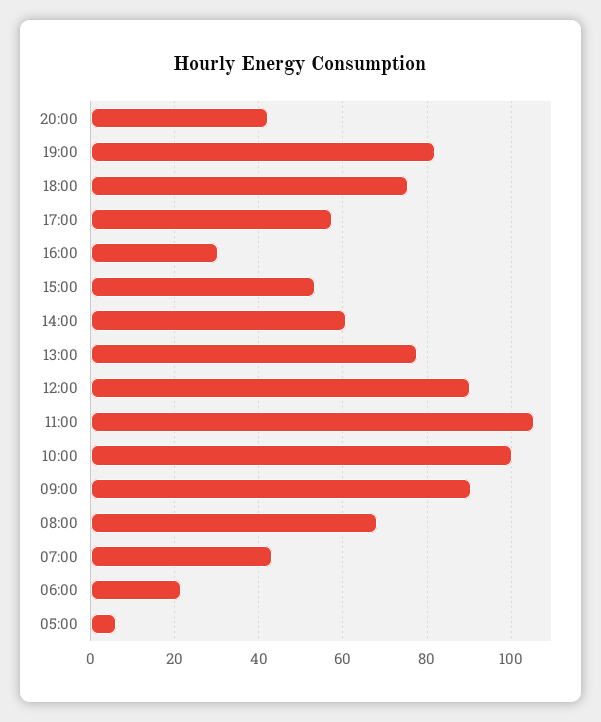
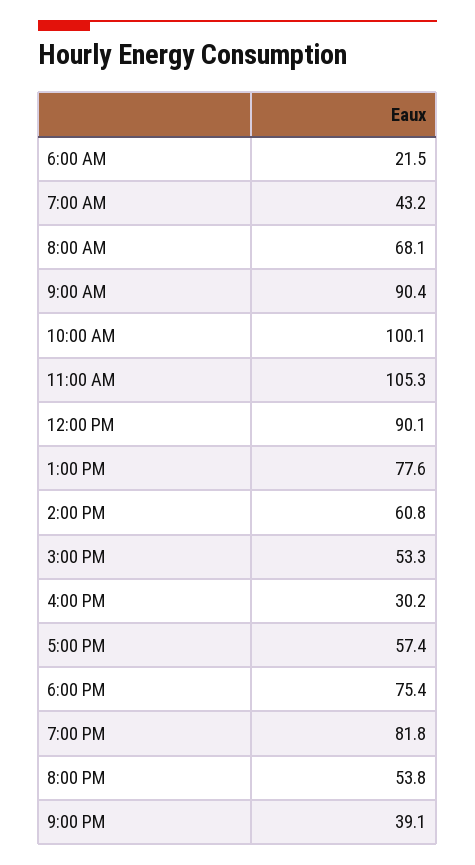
20:00: 42 -> 53.8
05:00: 6 -> none
9:00 PM: none -> 39.1

